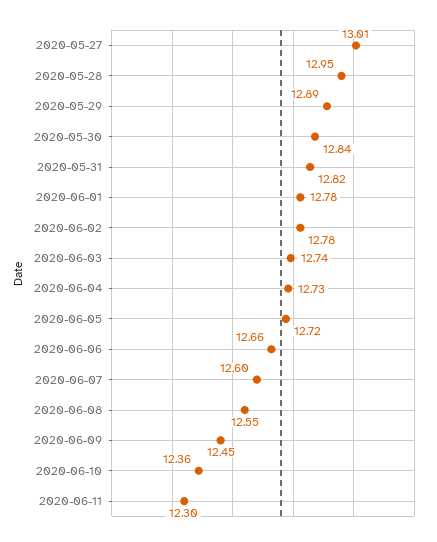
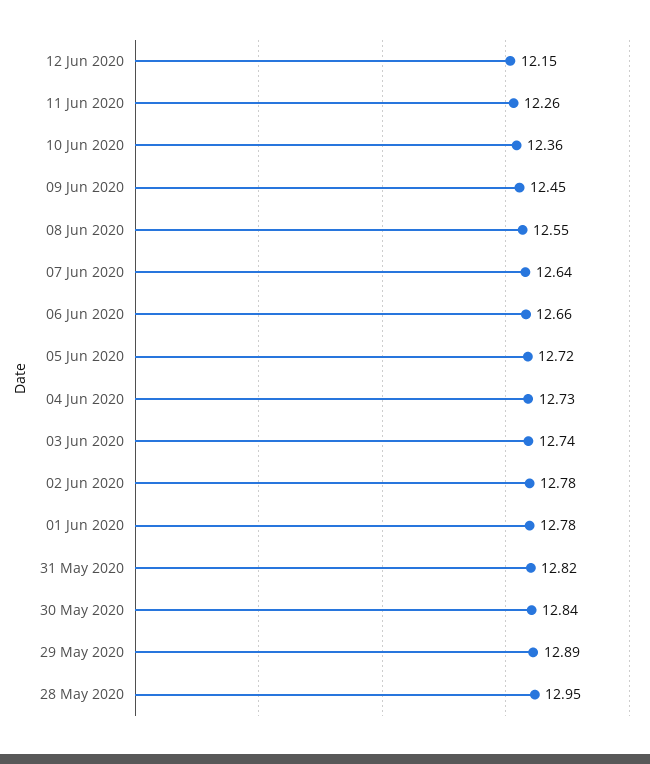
2020-05-27: 13.01 -> none
2020-06-07: 12.6 -> 12.64
2020-06-11: 12.3 -> 12.26
12 Jun 2020: none -> 12.15

